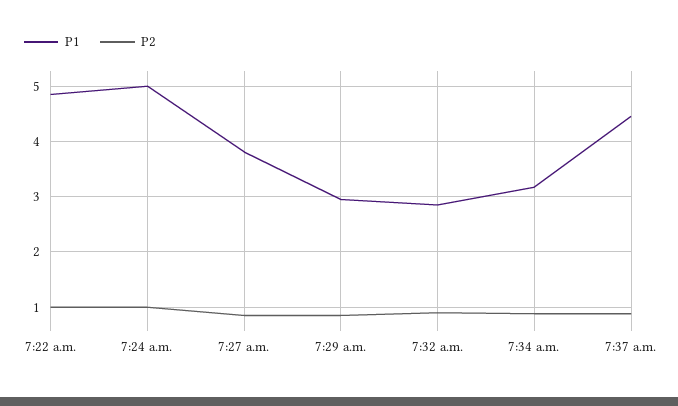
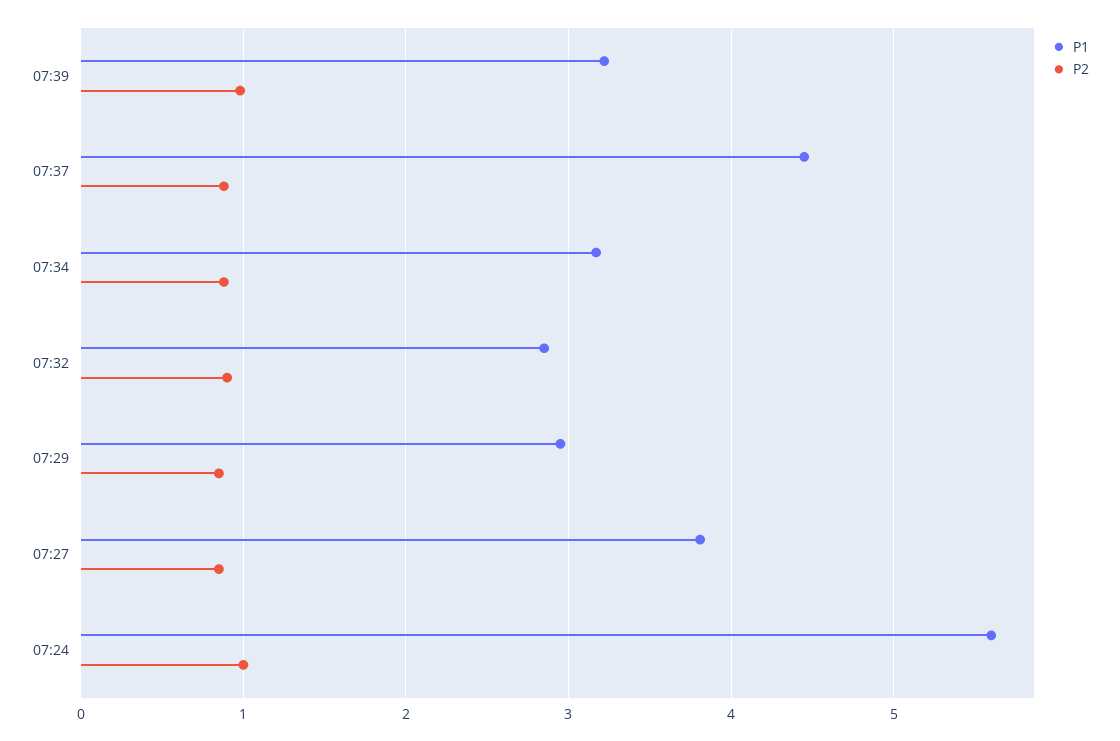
P1, 7:22 a.m.: 4.8 -> none
P2, 7:22 a.m.: 1 -> none
P1, 7:24 a.m.: 5 -> 5.6
P1, 07:39: none -> 3.2
P2, 07:39: none -> 1

